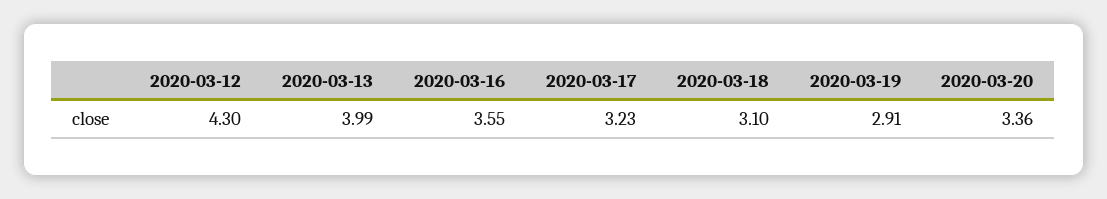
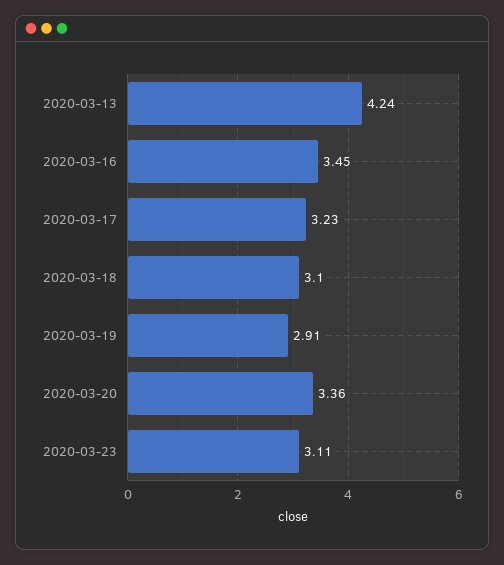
2020-03-12: 4.3 -> none
2020-03-13: 3.99 -> 4.24
2020-03-16: 3.55 -> 3.45
2020-03-23: none -> 3.11

